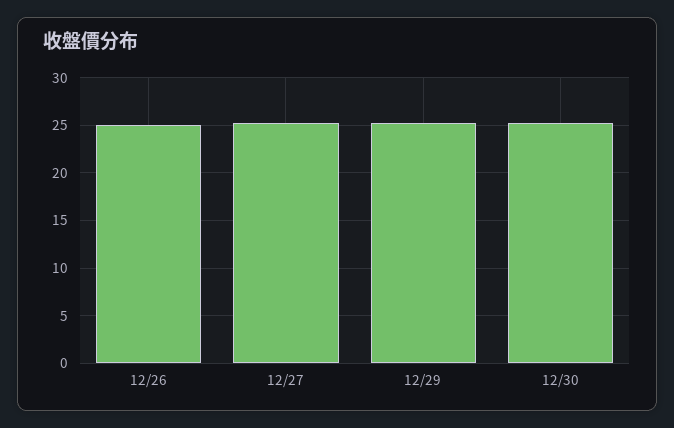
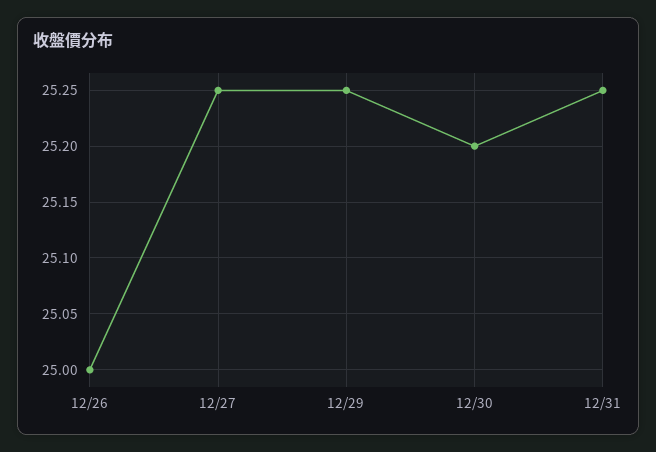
12/31: none -> 25.25

